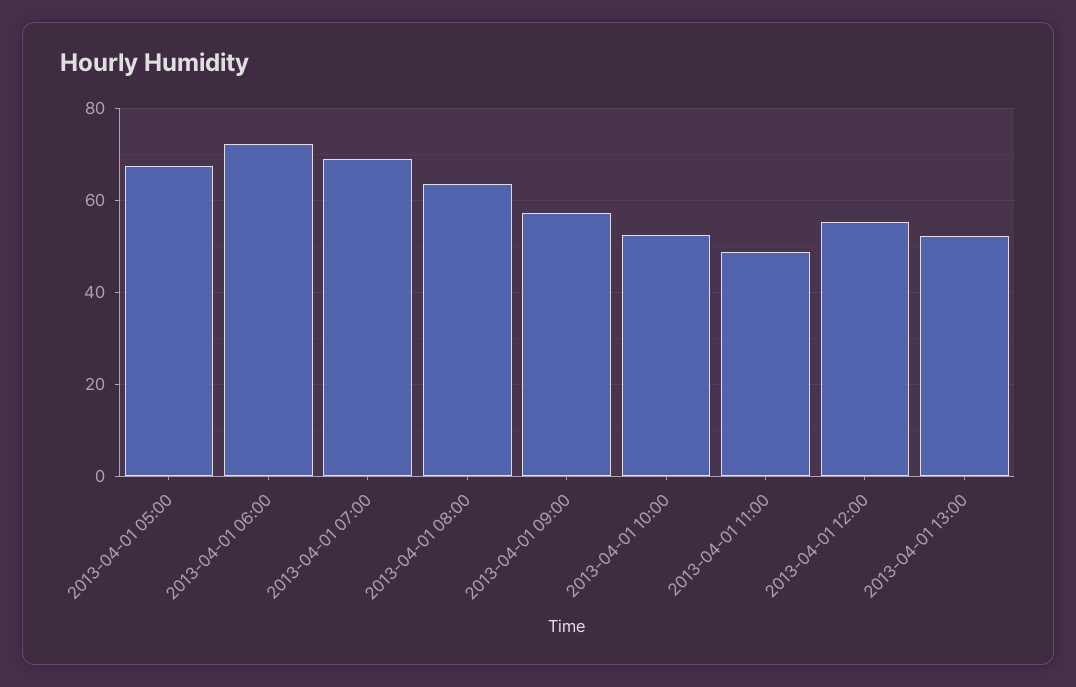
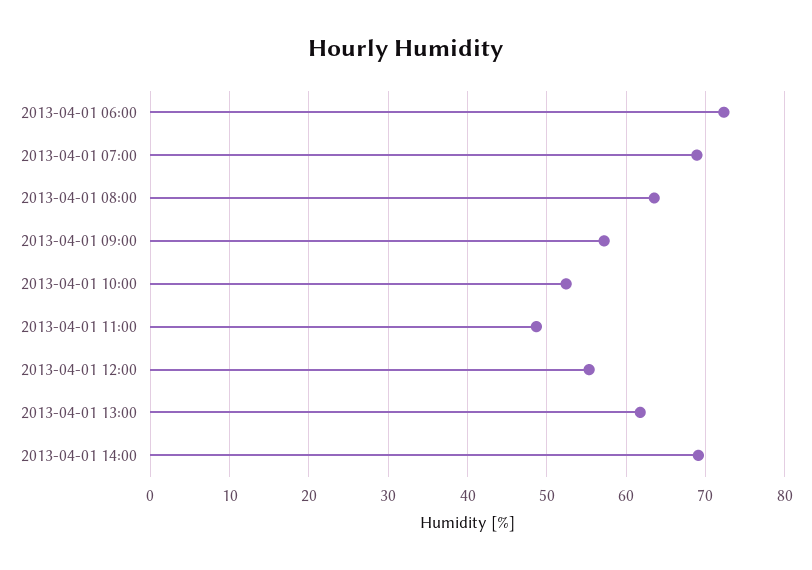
2013-04-01 05:00: 68 -> none
2013-04-01 13:00: 52 -> 62
2013-04-01 14:00: none -> 69

